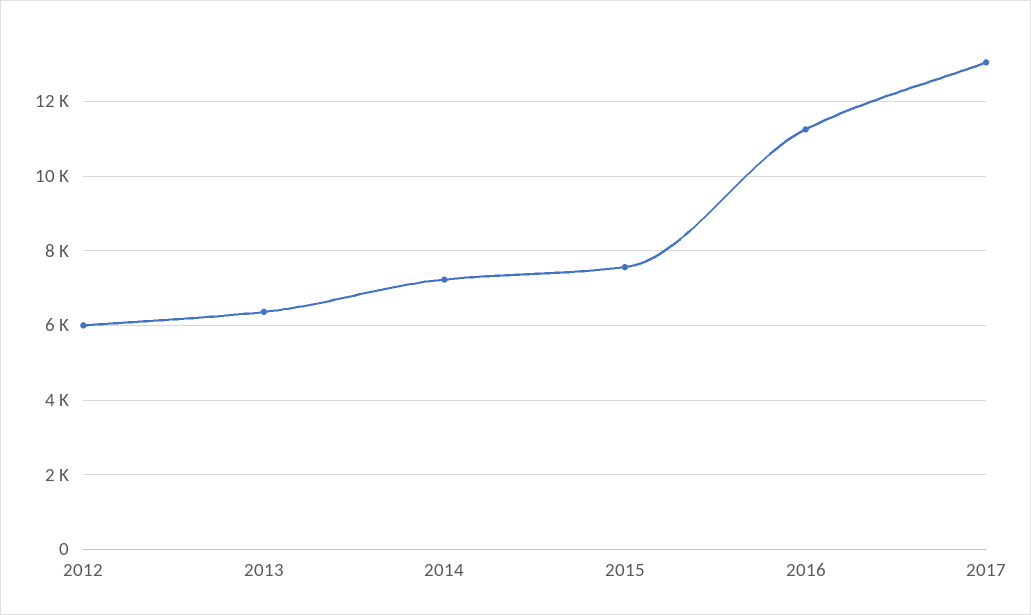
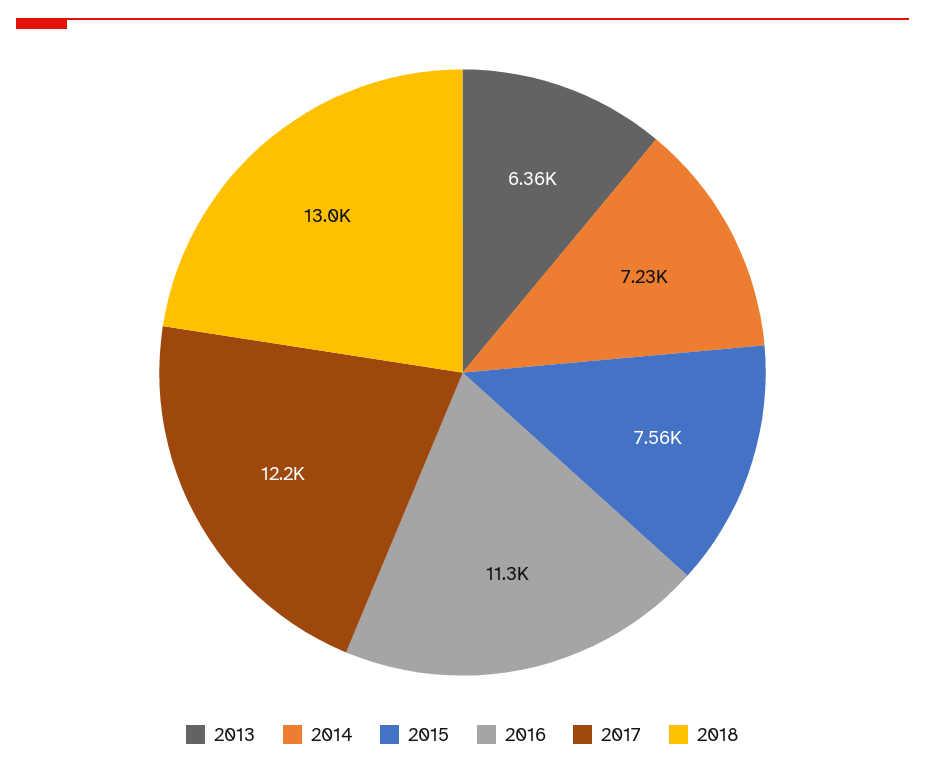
2012: 6000 -> none
2017: 13000 -> 12200
2018: none -> 13000

